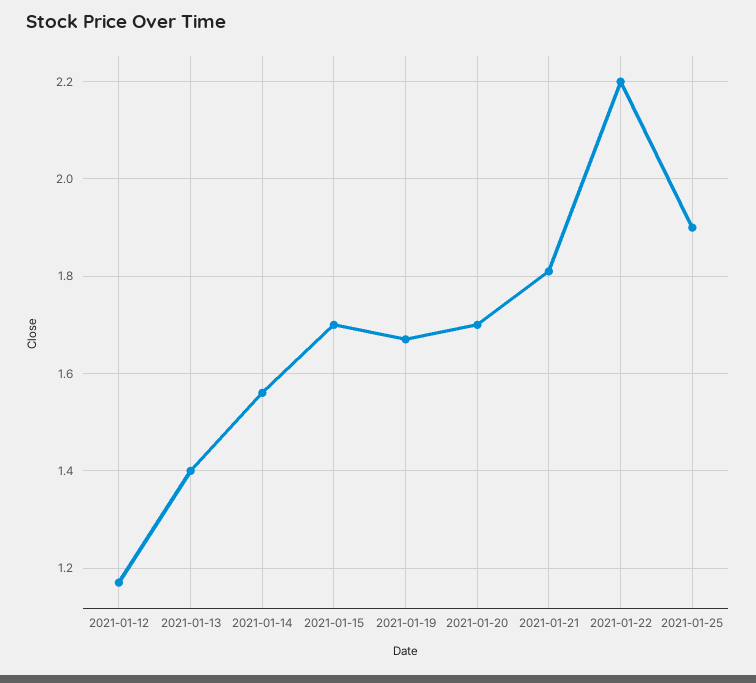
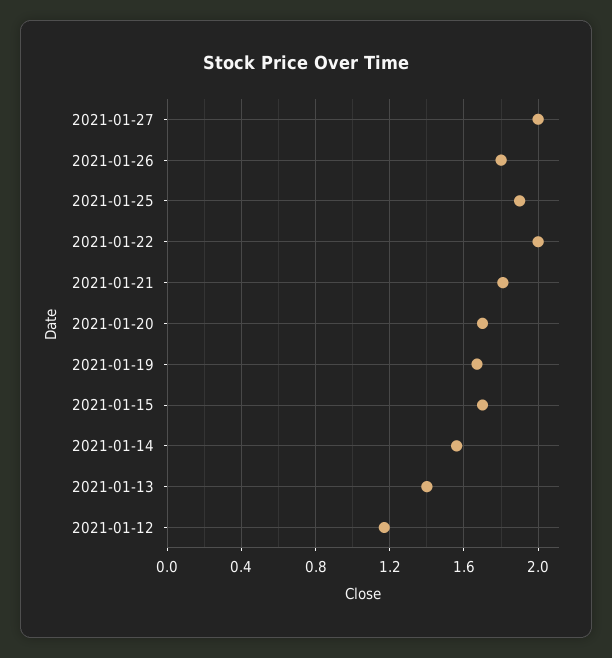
2021-01-22: 2.2 -> 2
2021-01-27: none -> 2
2021-01-26: none -> 1.8

